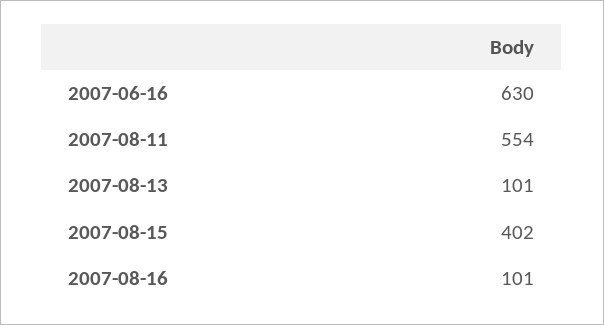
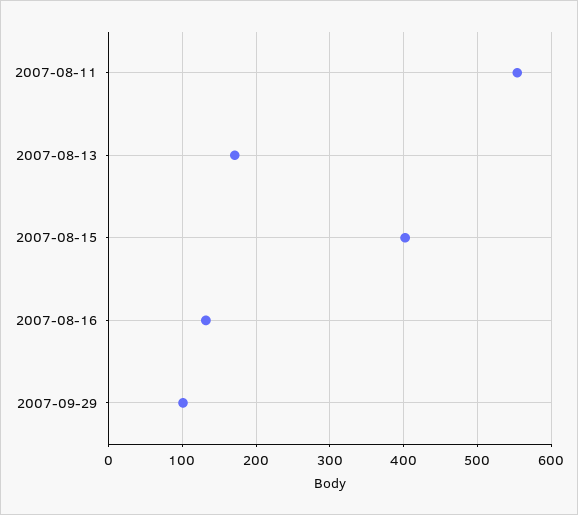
2007-06-16: 630 -> none
2007-08-13: 101 -> 170
2007-08-16: 101 -> 130
2007-09-29: none -> 100

